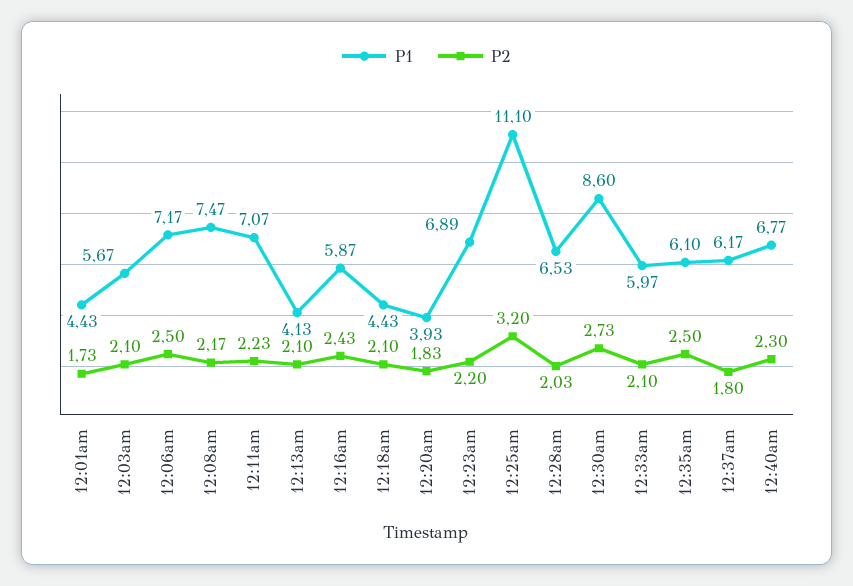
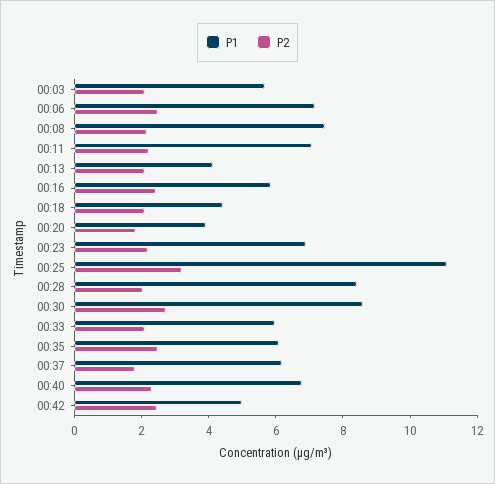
P1, 12:01am: 4.43 -> none
P2, 12:01am: 1.73 -> none
P1, 12:28am: 6.53 -> 8.5
P1, 00:42: none -> 5
P2, 00:42: none -> 2.5

